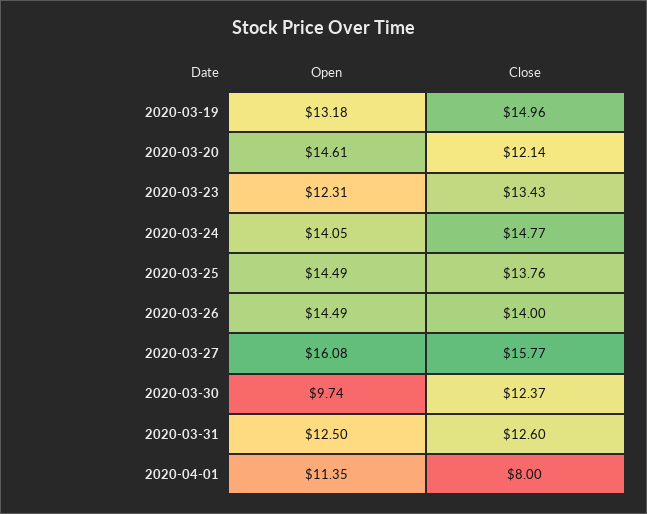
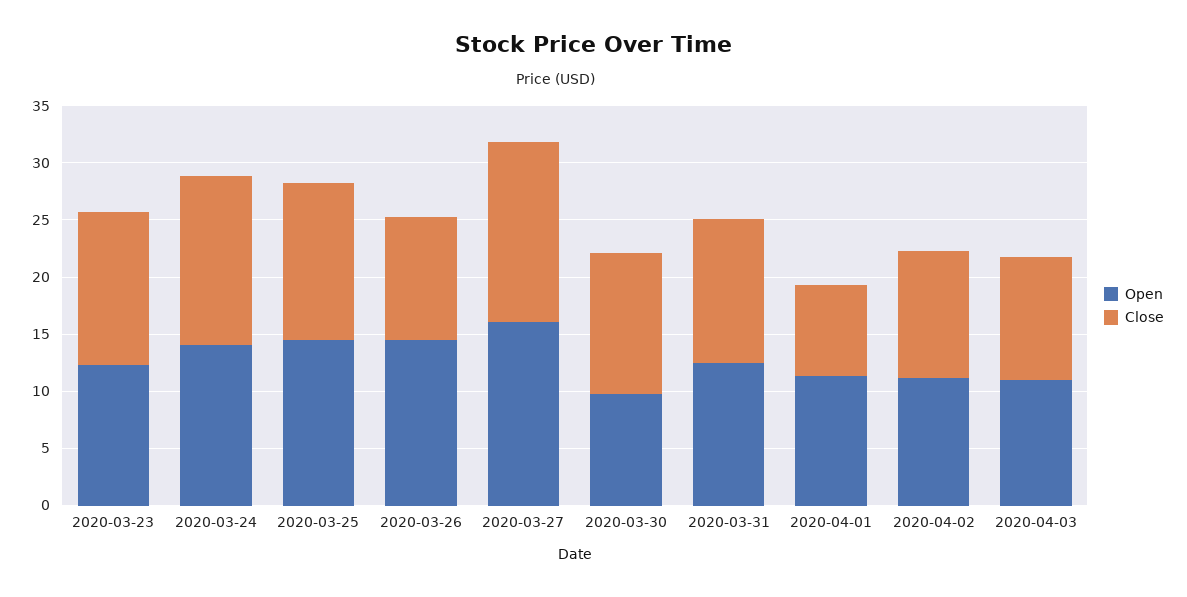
Open, 2020-03-19: 13.18 -> none
Close, 2020-03-19: 14.96 -> none
Open, 2020-03-20: 14.61 -> none
Close, 2020-03-20: 12.14 -> none
Close, 2020-03-26: 14 -> 11
Open, 2020-04-02: none -> 11
Close, 2020-04-02: none -> 11
Open, 2020-04-03: none -> 11
Close, 2020-04-03: none -> 11

